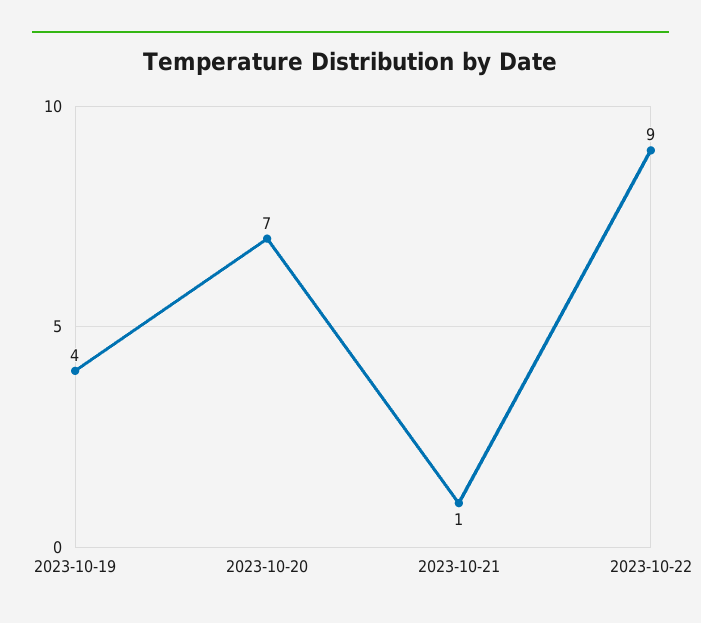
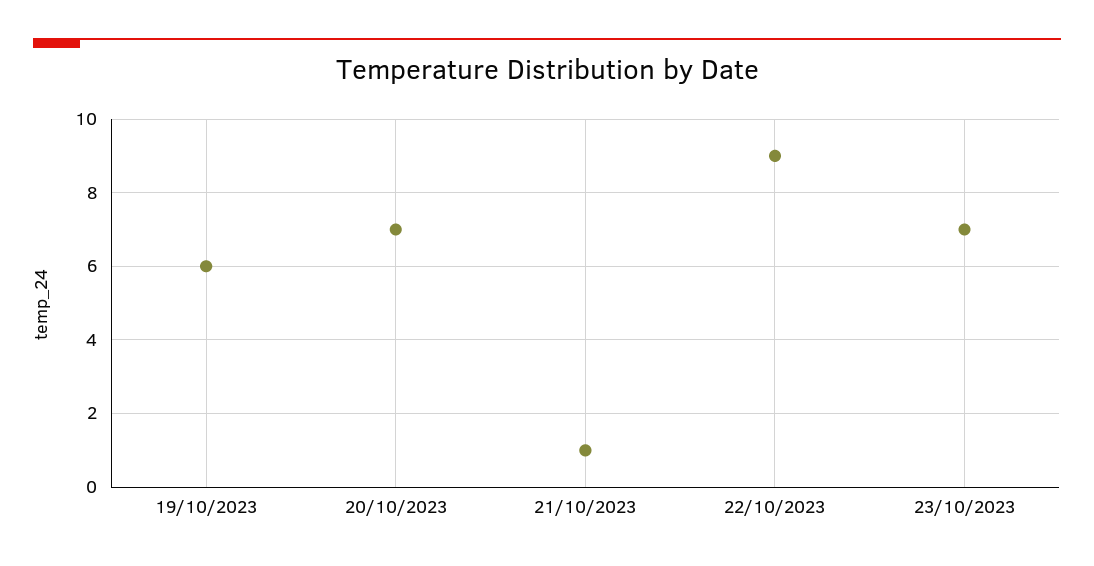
2023-10-19: 4 -> 6
23/10/2023: none -> 7

